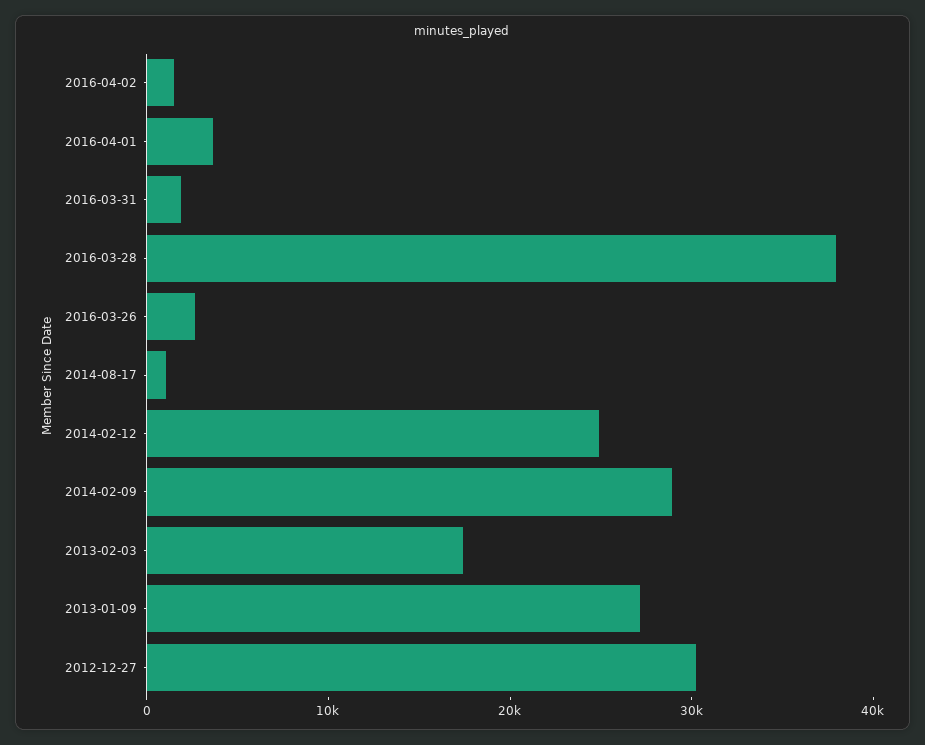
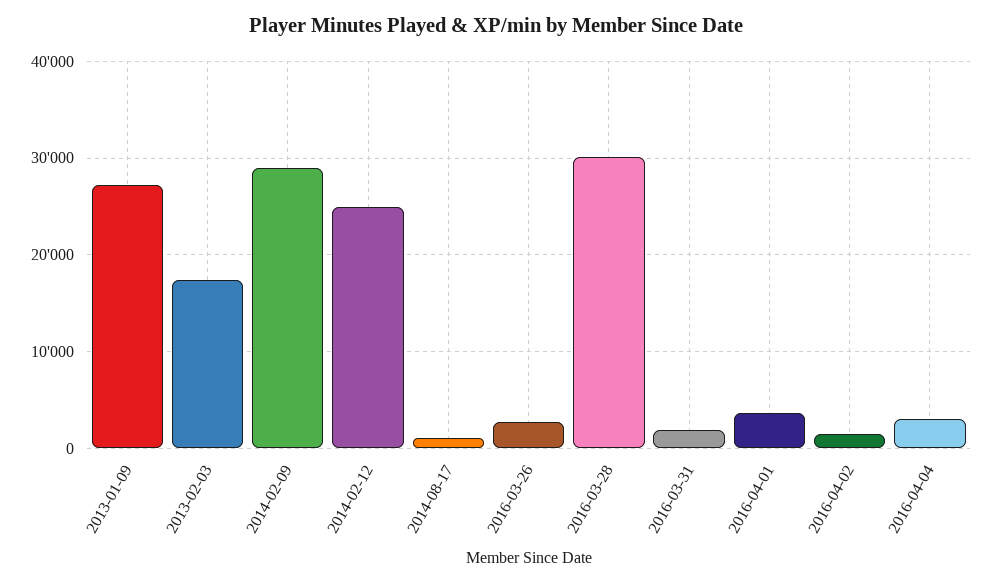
2016-03-28: 38000 -> 30000
2012-12-27: 30000 -> none
2016-04-04: none -> 3000

